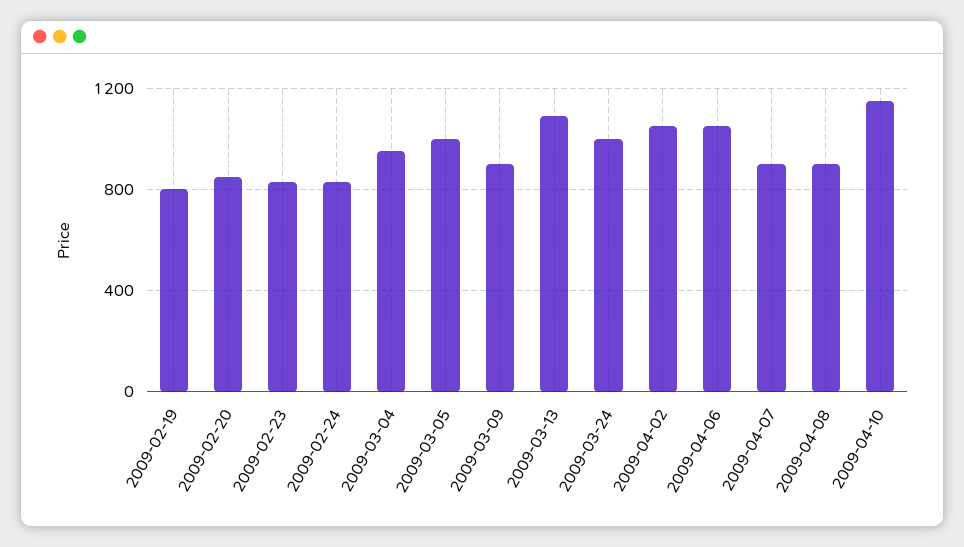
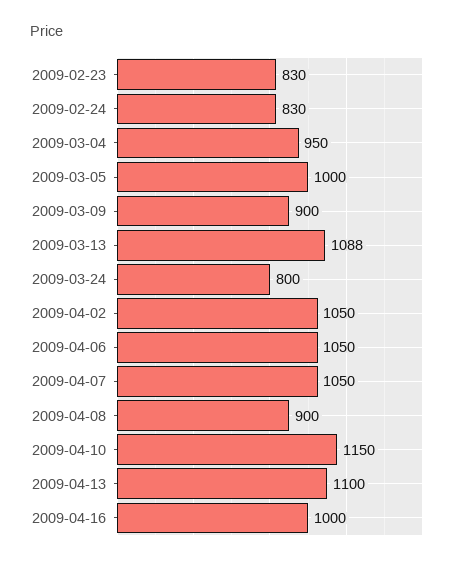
2009-02-19: 800 -> none
2009-02-20: 850 -> none
2009-03-24: 1000 -> 800
2009-04-07: 900 -> 1050
2009-04-13: none -> 1100
2009-04-16: none -> 1000

